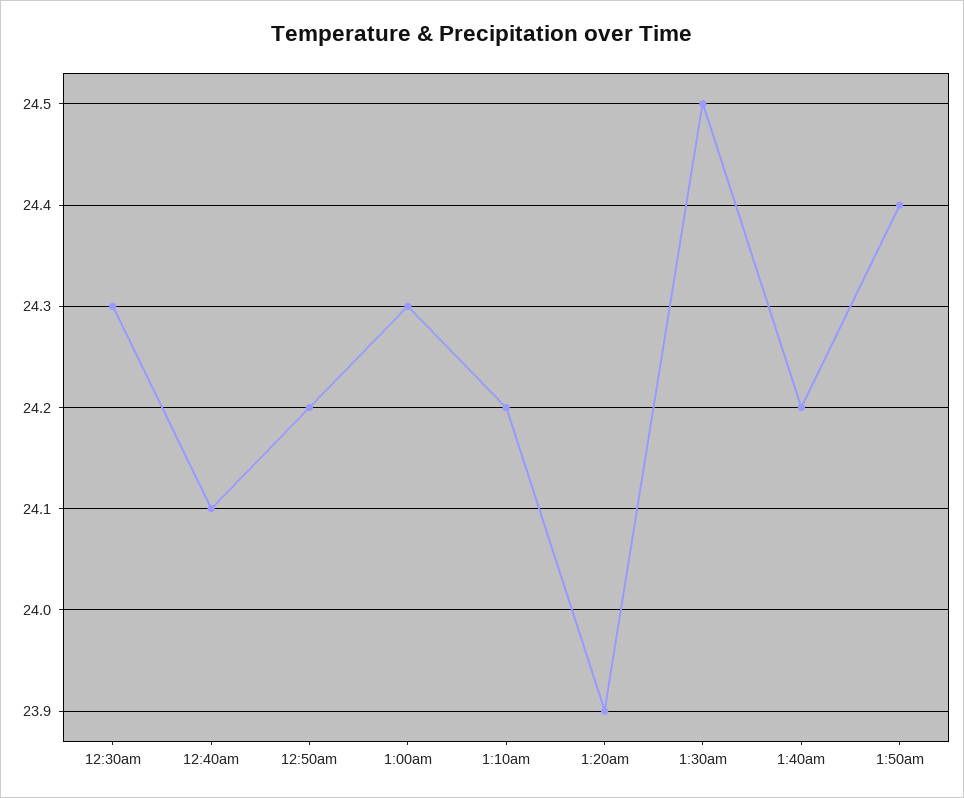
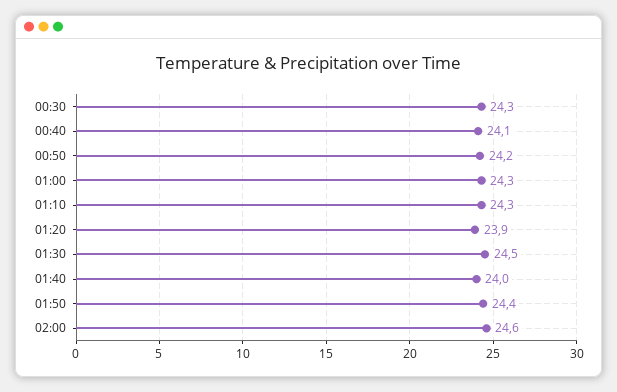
1:10am: 24.2 -> 24.3
1:40am: 24.2 -> 24
02:00: none -> 24.6

